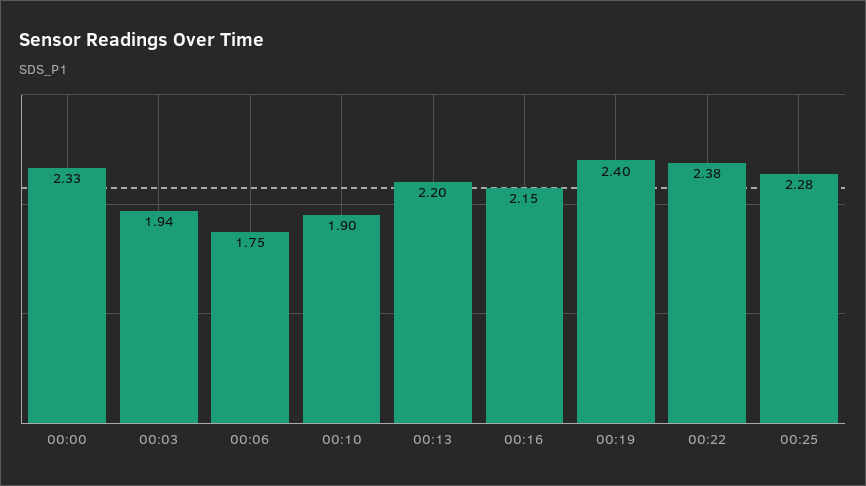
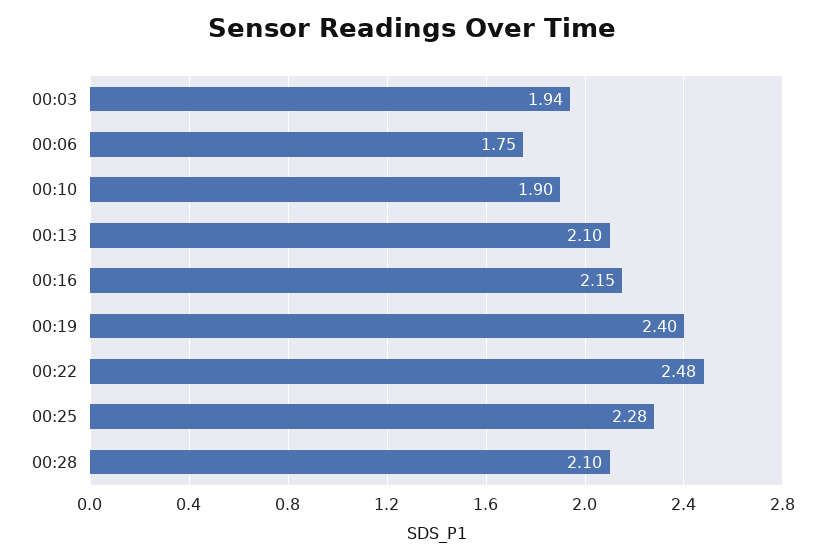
00:00: 2.33 -> none
00:13: 2.2 -> 2.1
00:22: 2.38 -> 2.48
00:28: none -> 2.1

